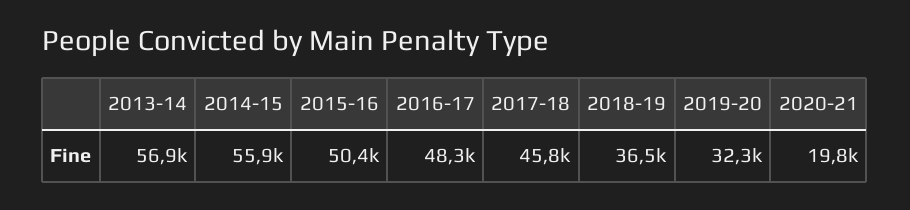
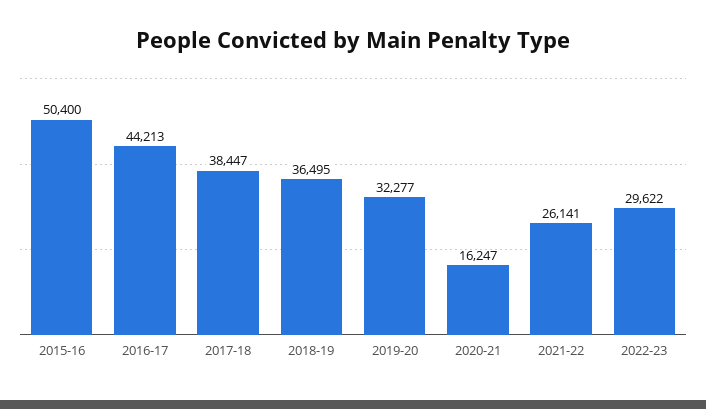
2013-14: 56900 -> none
2014-15: 55900 -> none
2016-17: 48300 -> 44213
2017-18: 45800 -> 38447
2020-21: 19800 -> 16247
2021-22: none -> 26141
2022-23: none -> 29622

